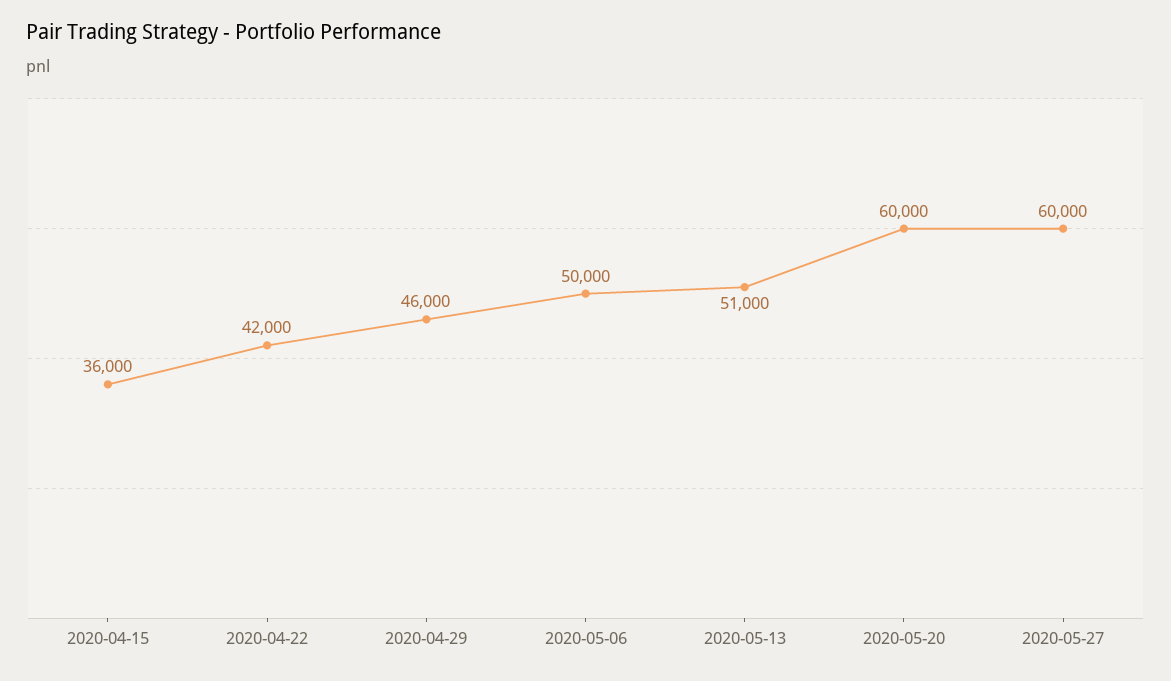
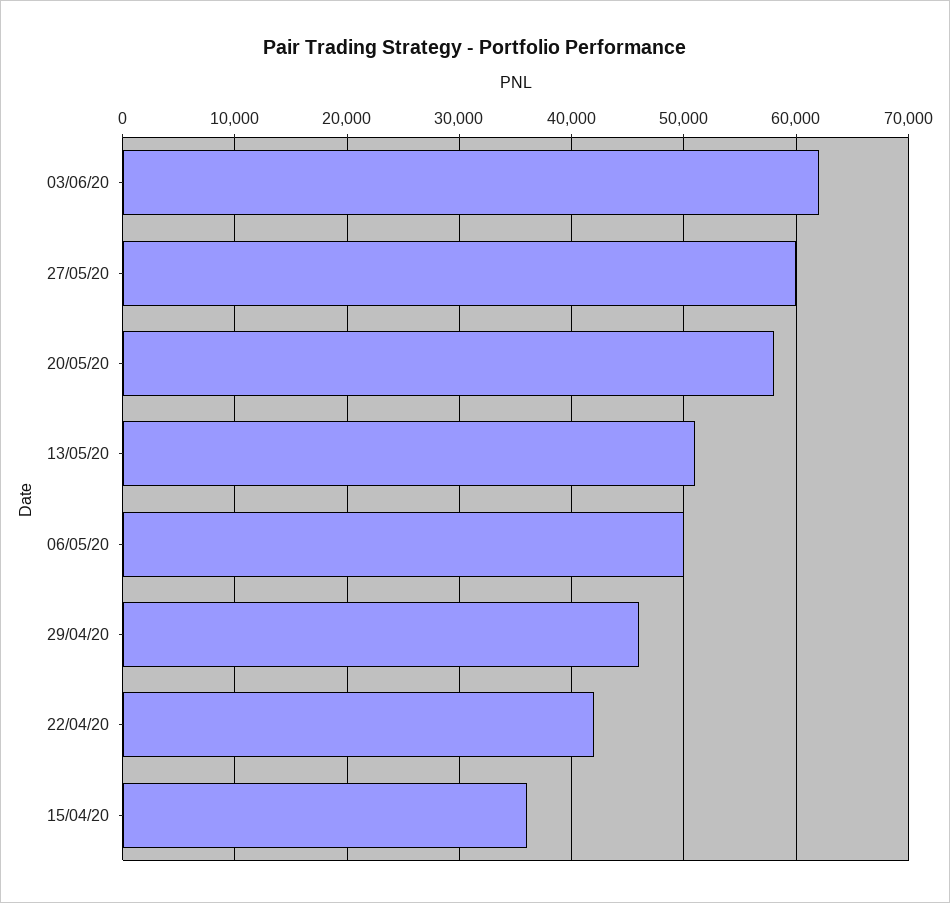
2020-05-20: 60000 -> 58000
03/06/20: none -> 62000

